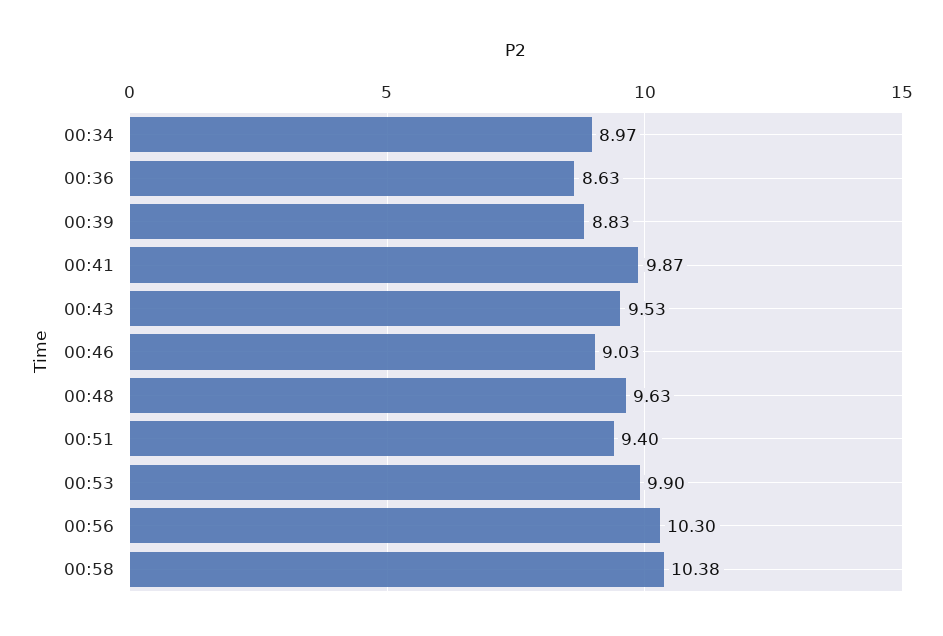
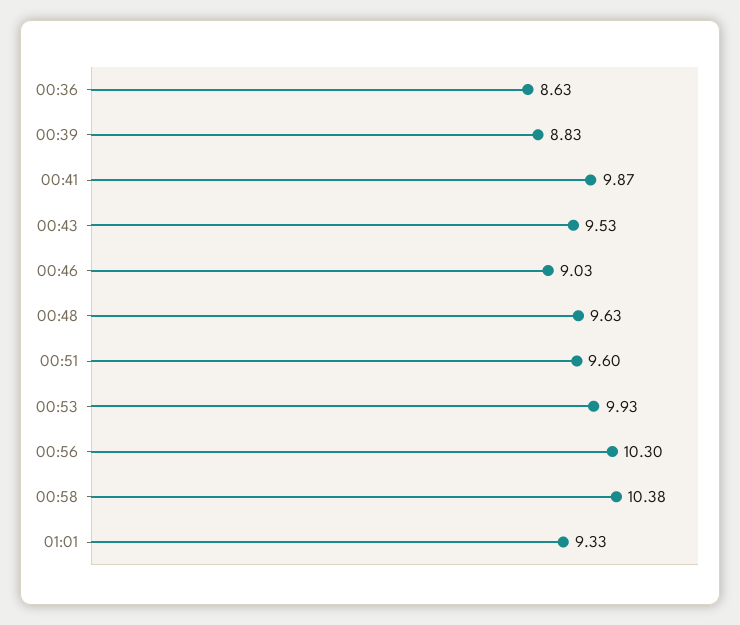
00:34: 8.97 -> none
00:51: 9.4 -> 9.6
00:53: 9.9 -> 9.93
01:01: none -> 9.33

